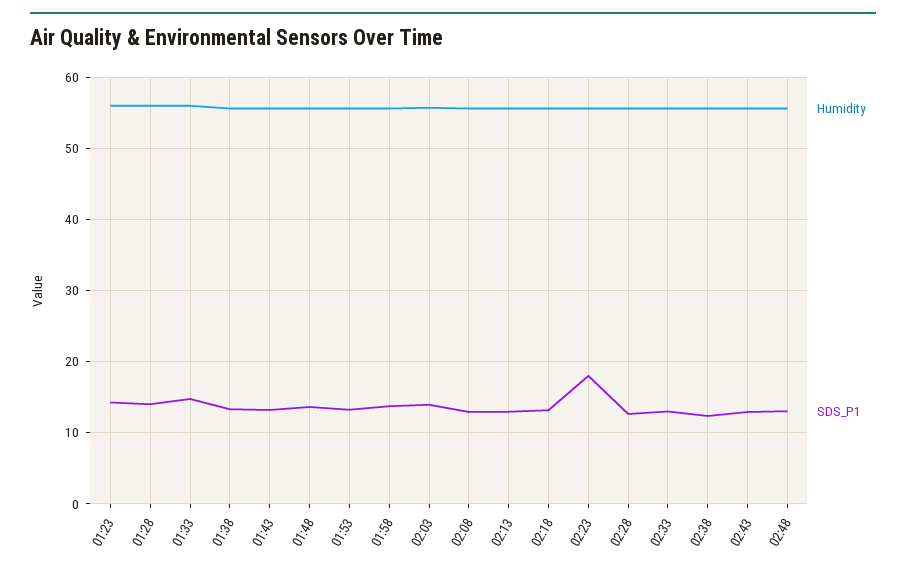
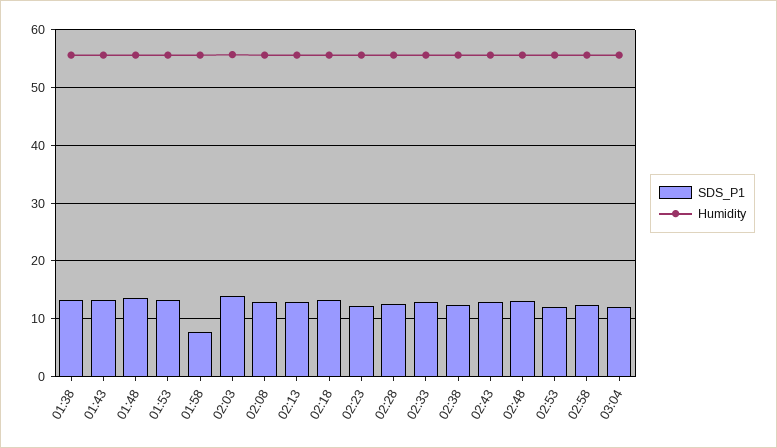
Humidity, 01:23: 56 -> none
SDS_P1, 01:23: 14 -> none
Humidity, 01:28: 56 -> none
SDS_P1, 01:28: 14 -> none
Humidity, 01:33: 56 -> none
SDS_P1, 01:33: 15 -> none
SDS_P1, 01:58: 14 -> 8
SDS_P1, 02:23: 18 -> 12
SDS_P1, 02:53: none -> 12
Humidity, 02:53: none -> 56
SDS_P1, 02:58: none -> 12
Humidity, 02:58: none -> 56
SDS_P1, 03:04: none -> 12
Humidity, 03:04: none -> 56

